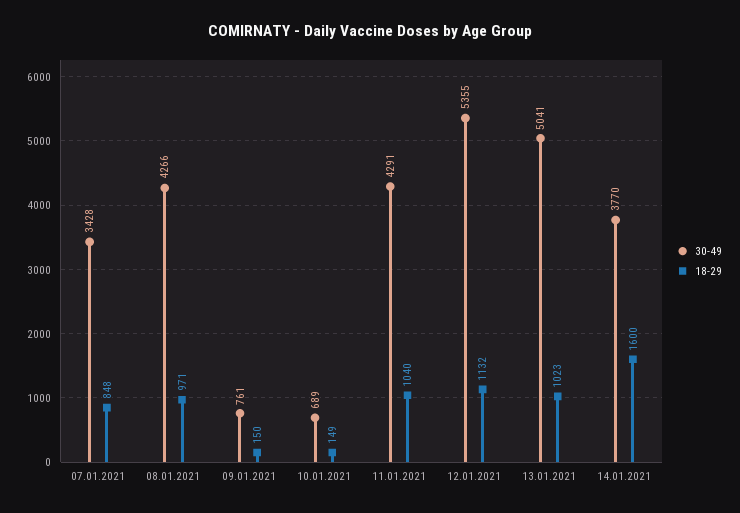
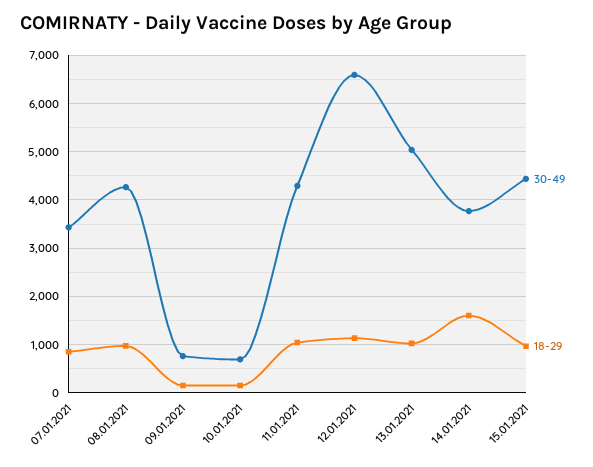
30-49, 12.01.2021: 5355 -> 6600
30-49, 15.01.2021: none -> 4400
18-29, 15.01.2021: none -> 1000

